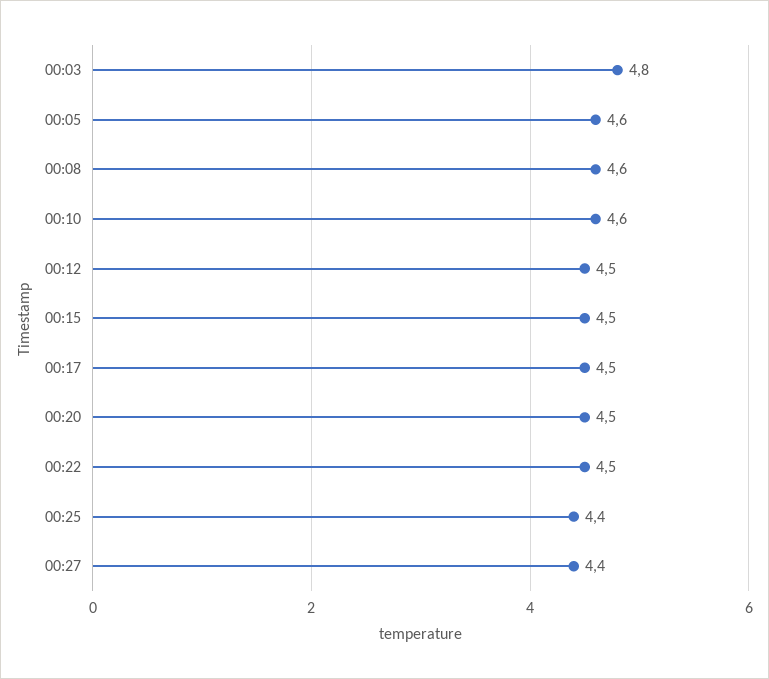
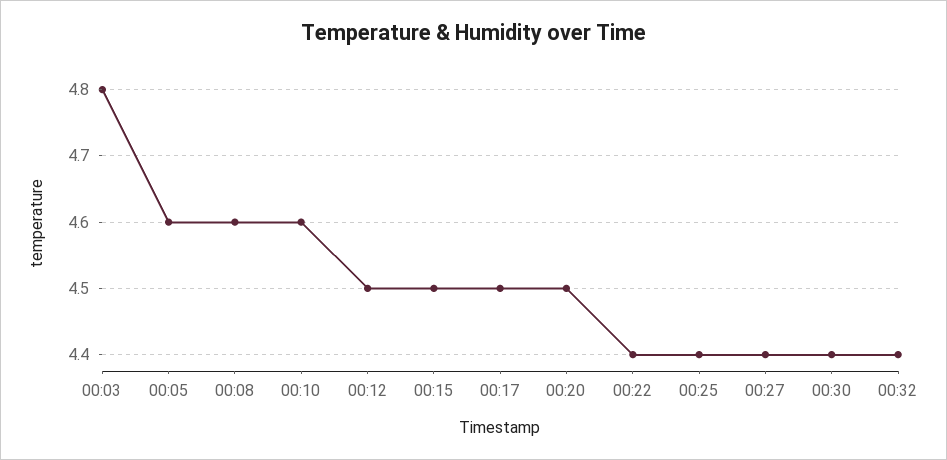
00:22: 4.5 -> 4.4
00:30: none -> 4.4
00:32: none -> 4.4

